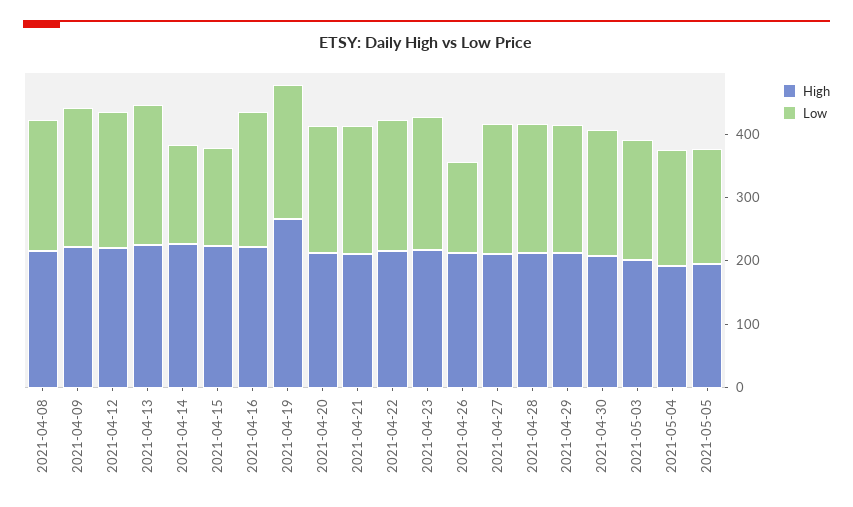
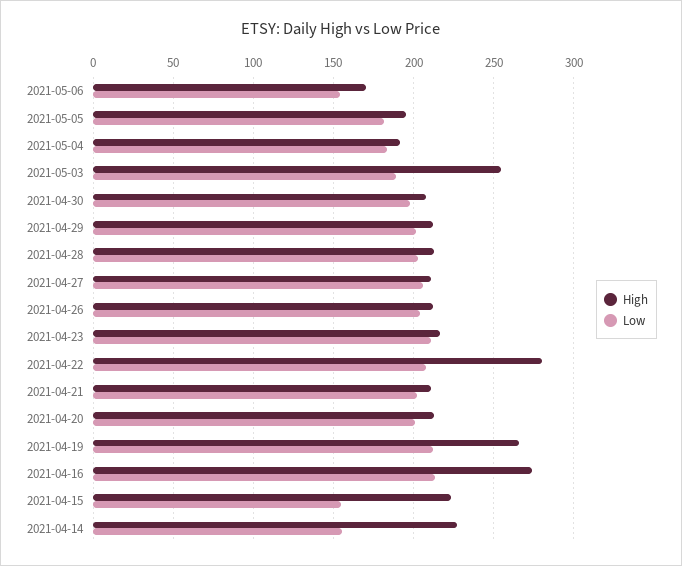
High, 2021-04-08: 220 -> none
Low, 2021-04-08: 200 -> none
High, 2021-04-09: 220 -> none
Low, 2021-04-09: 220 -> none
High, 2021-04-12: 220 -> none
Low, 2021-04-12: 220 -> none
High, 2021-04-13: 220 -> none
Low, 2021-04-13: 220 -> none
High, 2021-04-16: 220 -> 275
High, 2021-04-22: 220 -> 280
Low, 2021-04-26: 140 -> 205
High, 2021-05-03: 200 -> 255
High, 2021-05-06: none -> 170
Low, 2021-05-06: none -> 155

